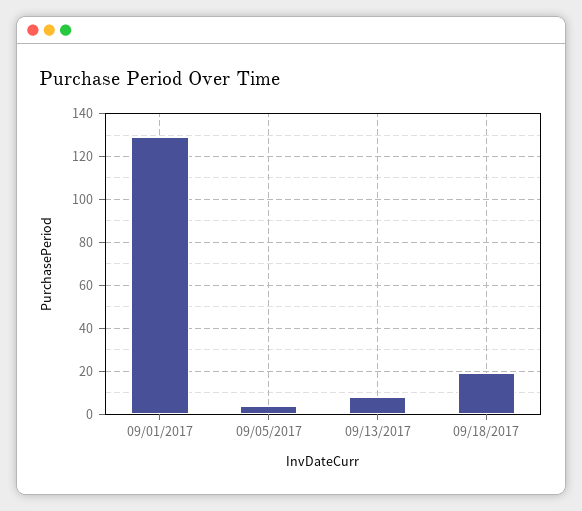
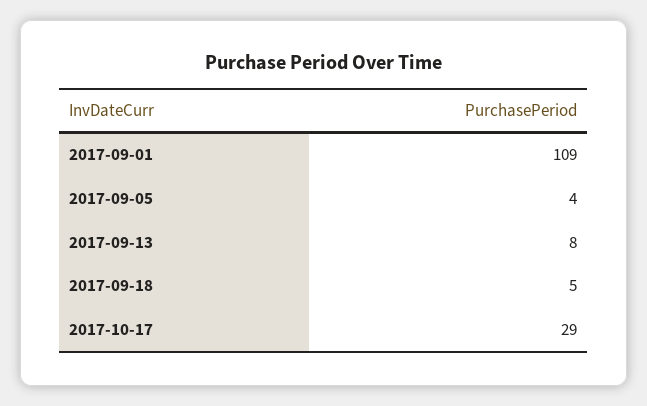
09/01/2017: 130 -> 109
09/18/2017: 20 -> 5
2017-10-17: none -> 29

